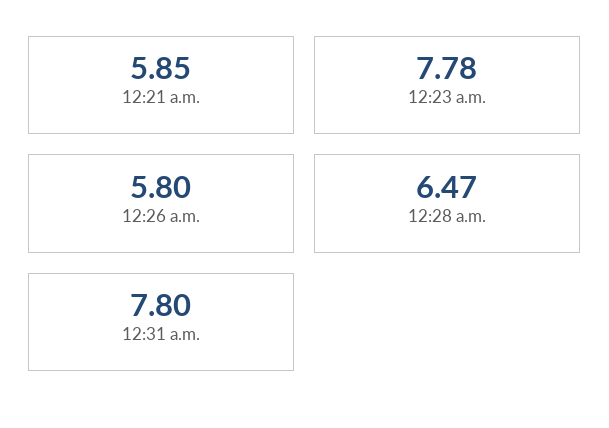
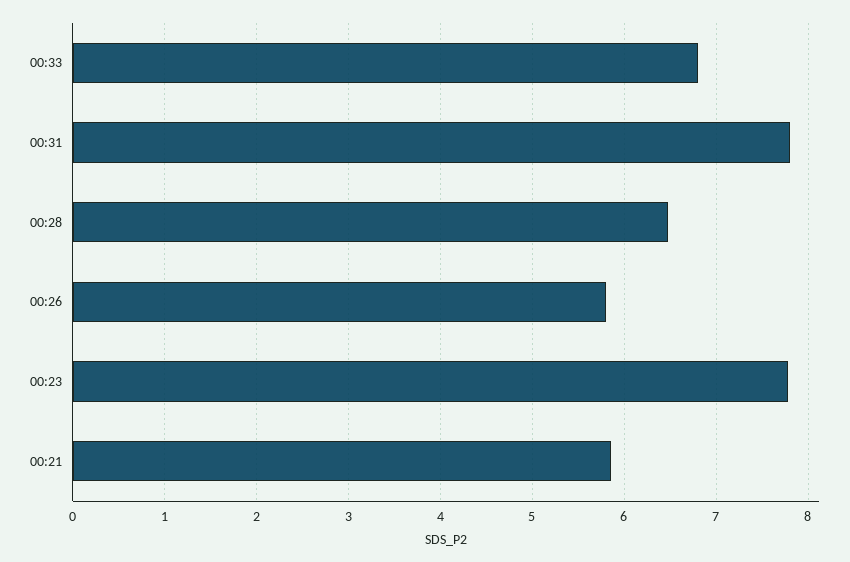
00:33: none -> 6.8

